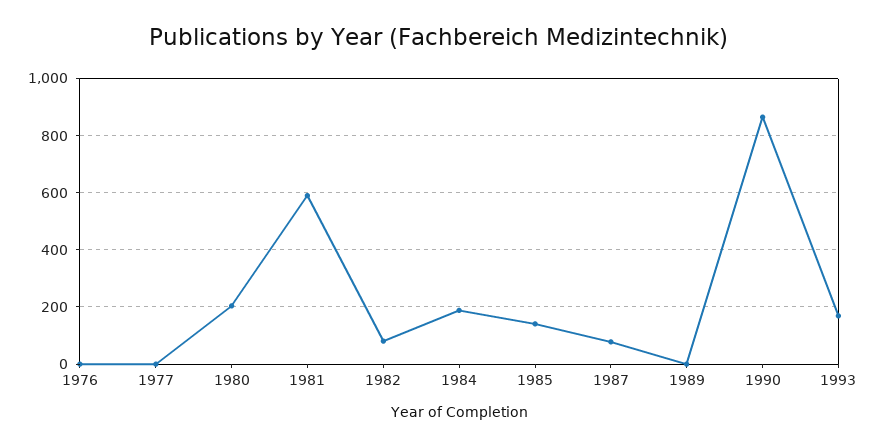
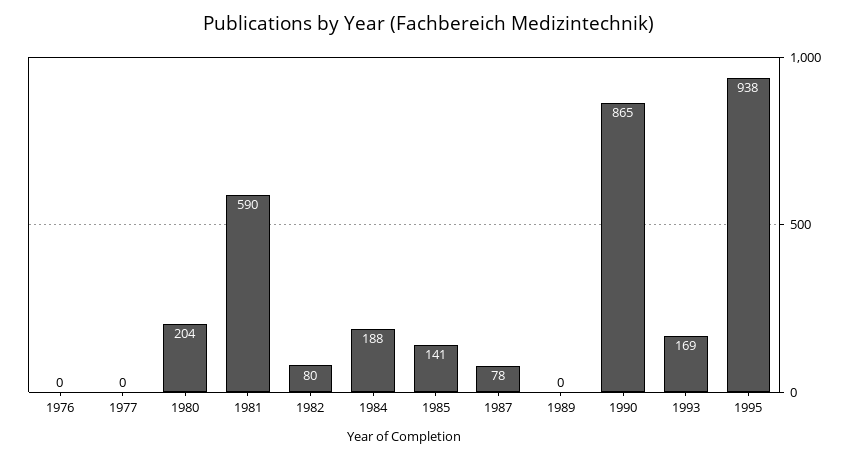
1995: none -> 938

